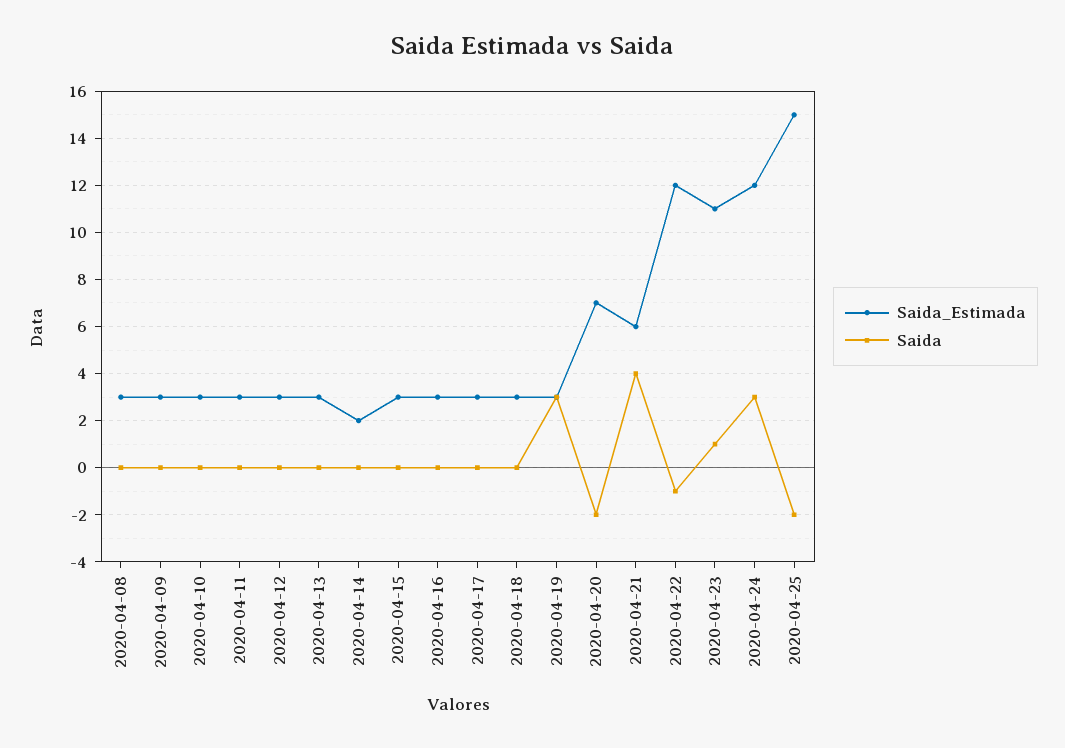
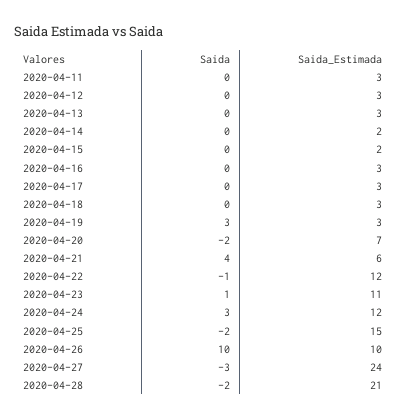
Saida_Estimada, 2020-04-08: 3 -> none
Saida, 2020-04-08: 0 -> none
Saida_Estimada, 2020-04-09: 3 -> none
Saida, 2020-04-09: 0 -> none
Saida_Estimada, 2020-04-10: 3 -> none
Saida, 2020-04-10: 0 -> none
Saida_Estimada, 2020-04-15: 3 -> 2
Saida, 2020-04-26: none -> 10
Saida_Estimada, 2020-04-26: none -> 10
Saida, 2020-04-27: none -> -3
Saida_Estimada, 2020-04-27: none -> 24
Saida, 2020-04-28: none -> -2
Saida_Estimada, 2020-04-28: none -> 21

